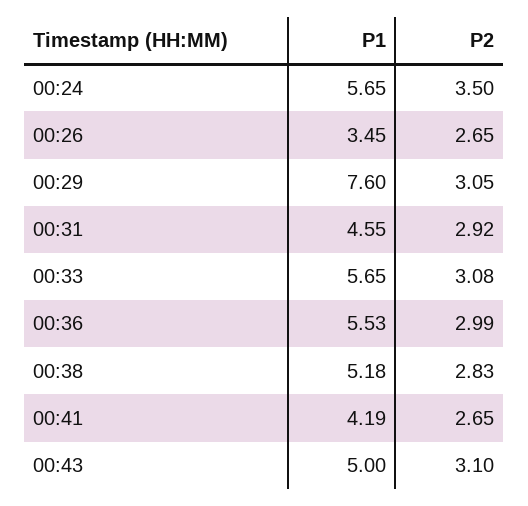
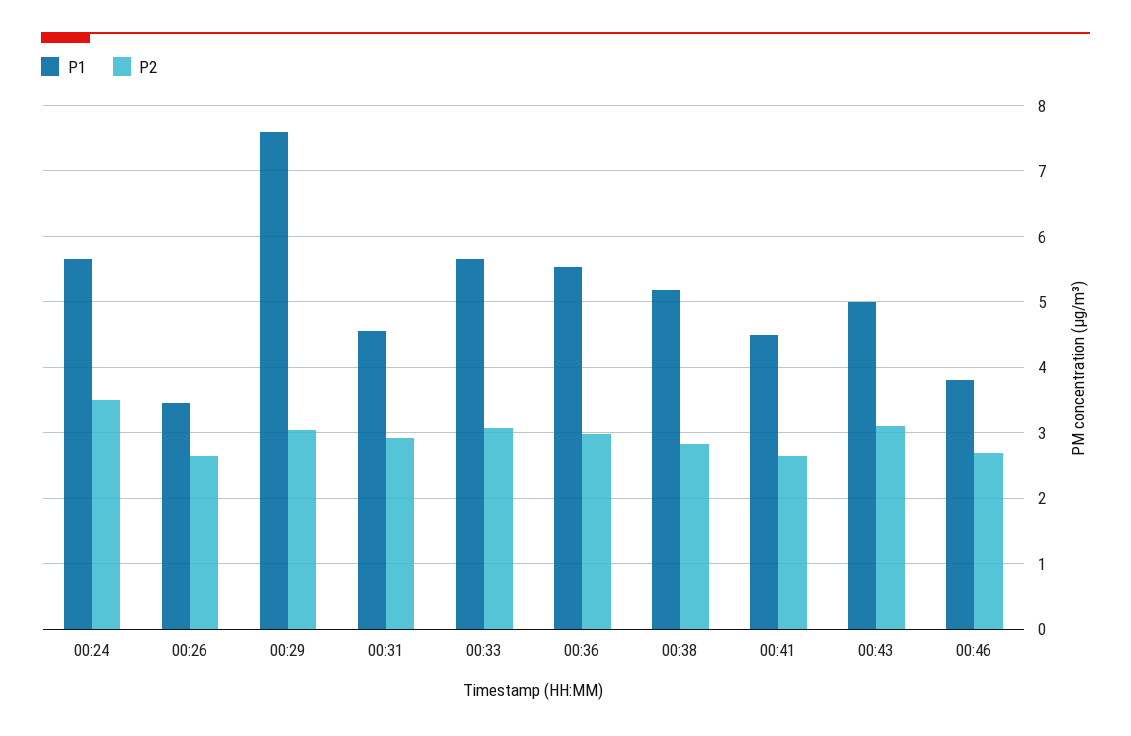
P1, 00:41: 4.19 -> 4.5
P1, 00:46: none -> 3.8
P2, 00:46: none -> 2.7

